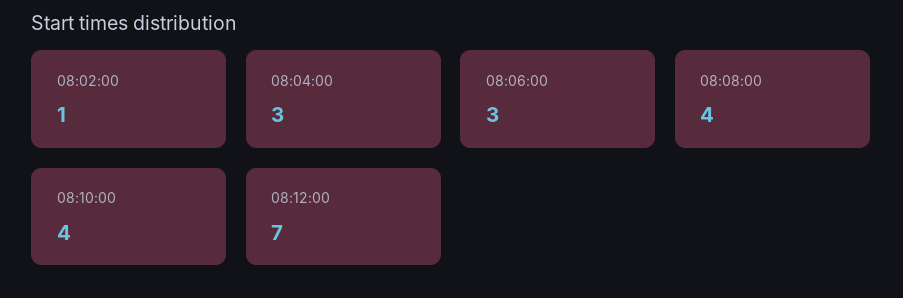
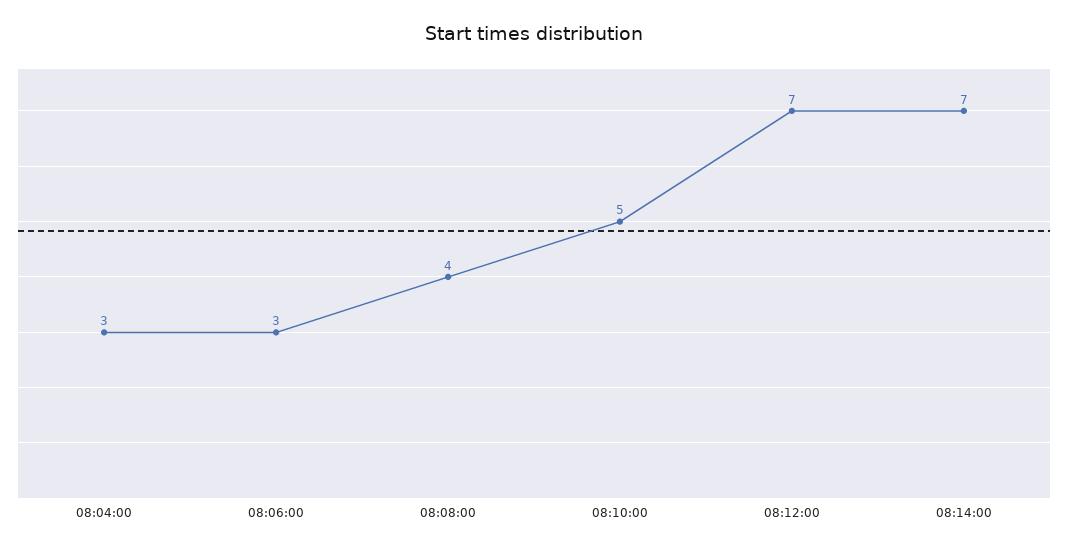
08:02:00: 1 -> none
08:10:00: 4 -> 5
08:14:00: none -> 7

